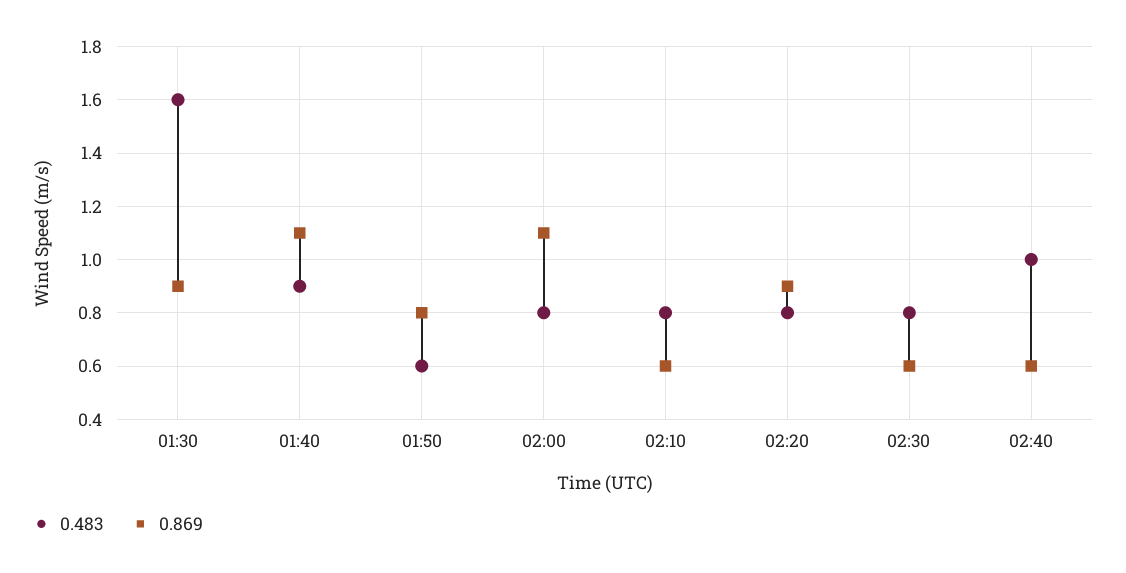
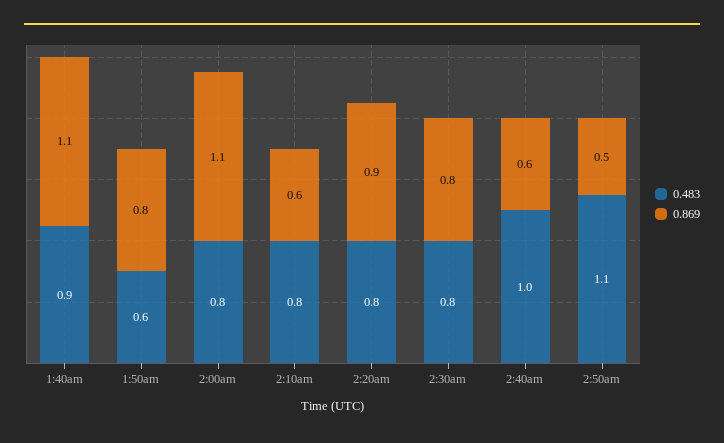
0.483, 01:30: 1.6 -> none
0.869, 01:30: 0.9 -> none
0.869, 02:30: 0.6 -> 0.8
0.483, 2:50am: none -> 1.1
0.869, 2:50am: none -> 0.5

